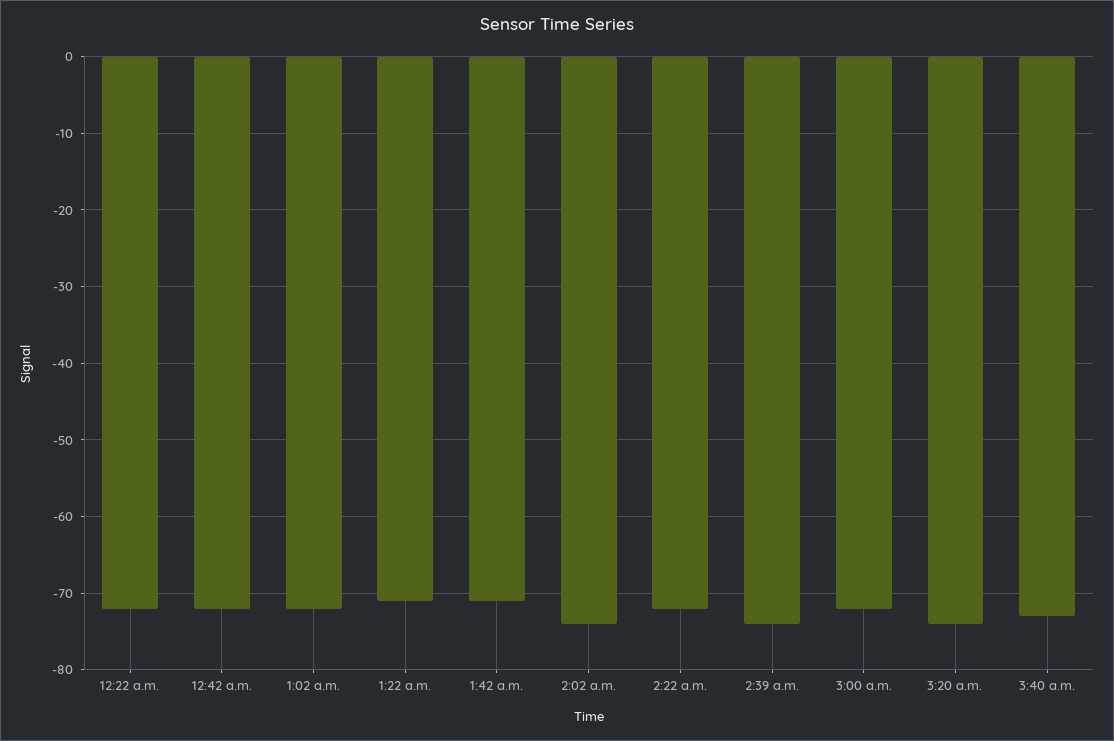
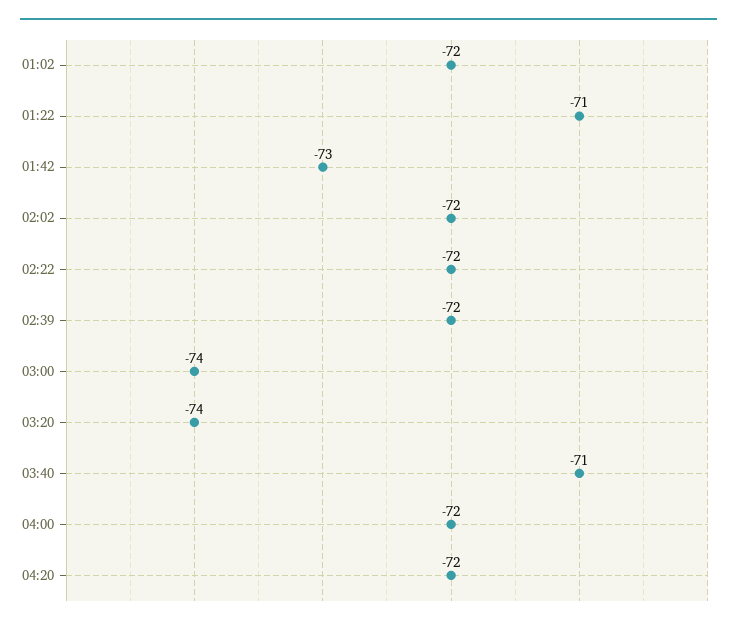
12:22 a.m.: -72 -> none
12:42 a.m.: -72 -> none
1:42 a.m.: -71 -> -73
2:02 a.m.: -74 -> -72
2:39 a.m.: -74 -> -72
3:00 a.m.: -72 -> -74
3:40 a.m.: -73 -> -71
04:00: none -> -72
04:20: none -> -72

